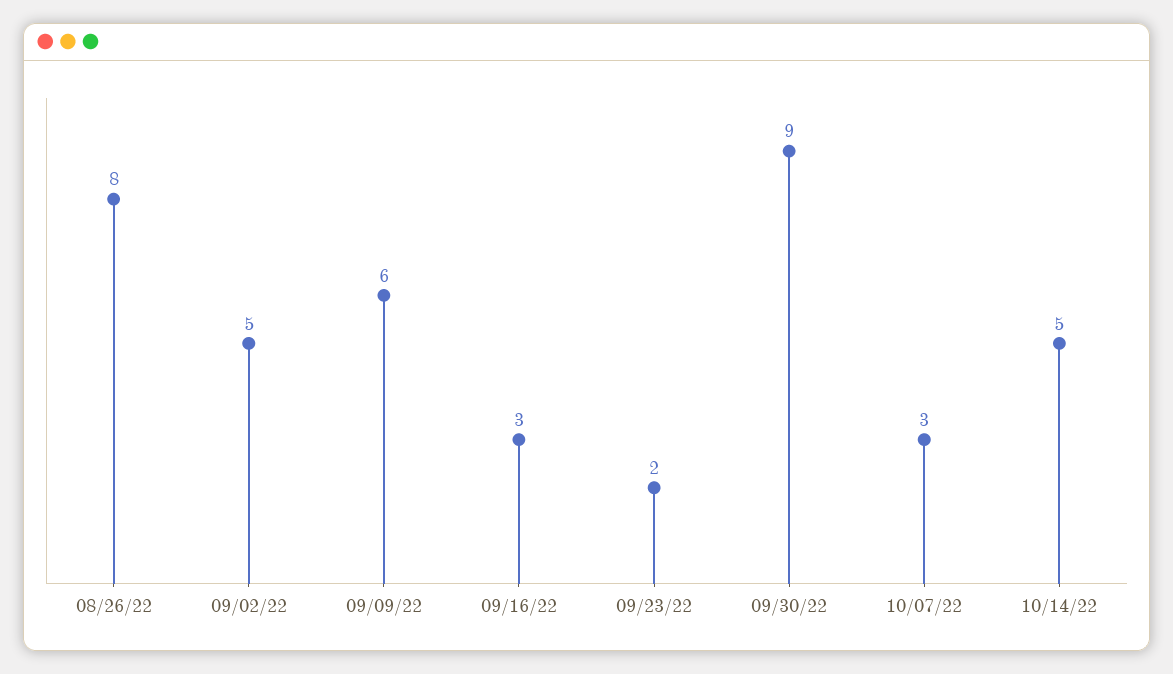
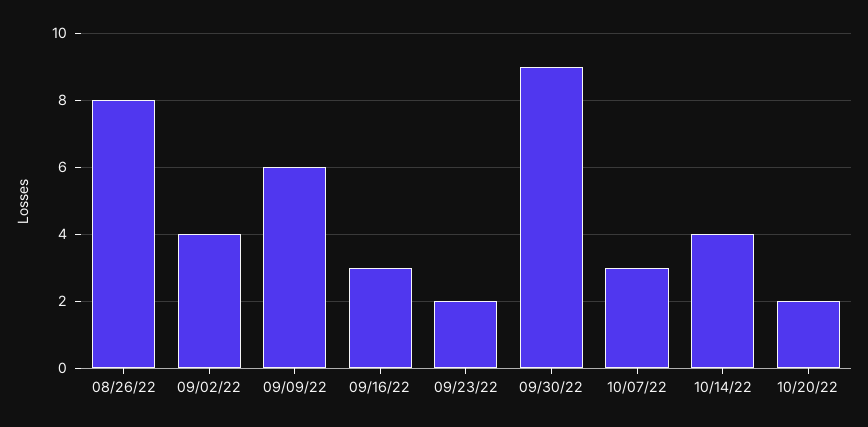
09/02/22: 5 -> 4
10/14/22: 5 -> 4
10/20/22: none -> 2

